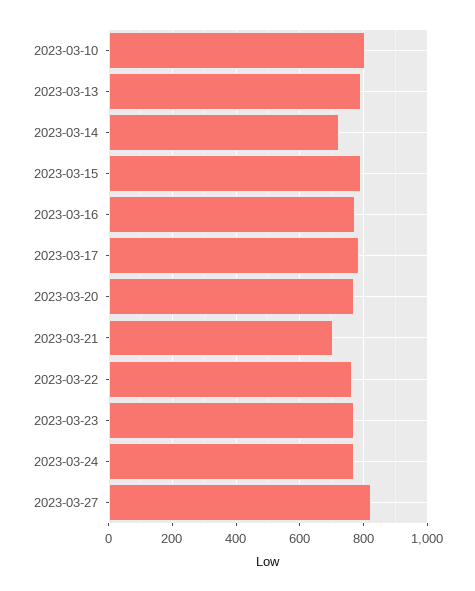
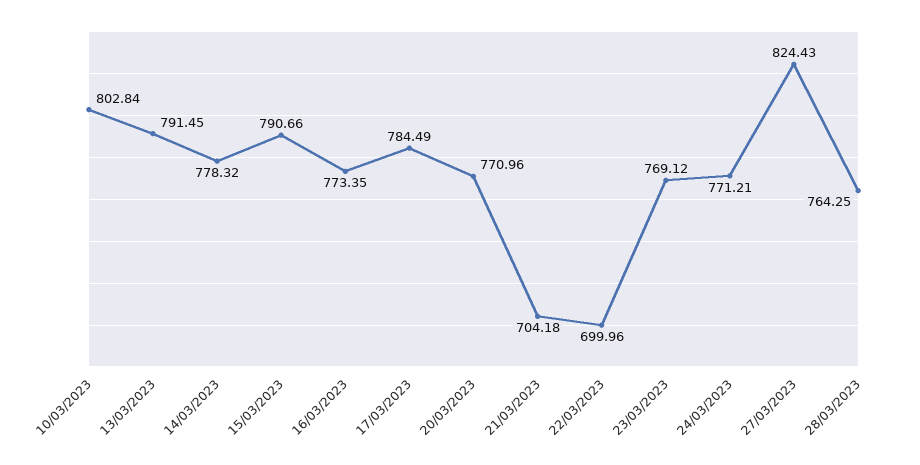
2023-03-14: 720 -> 778.32
2023-03-22: 760 -> 699.96
28/03/2023: none -> 764.25

